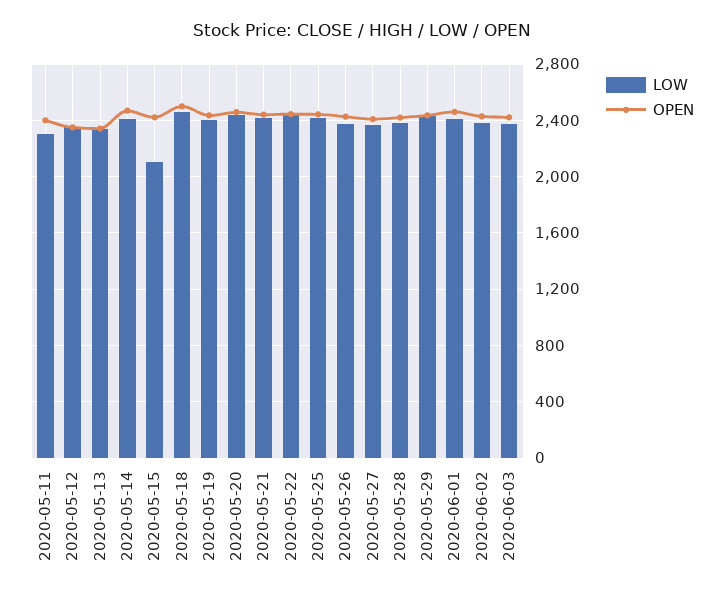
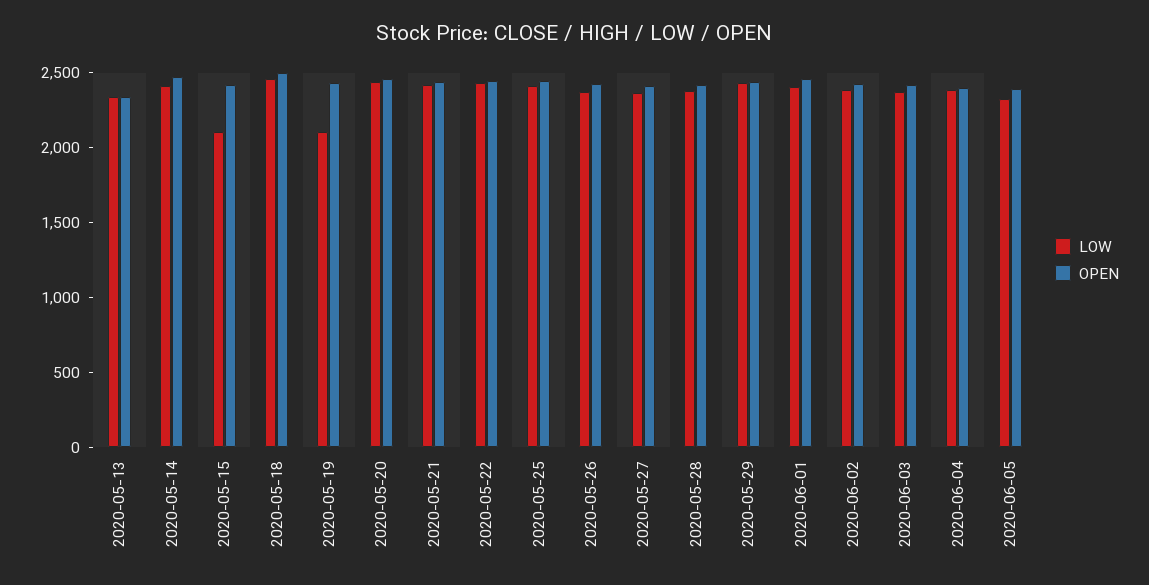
LOW, 2020-05-11: 2300 -> none
OPEN, 2020-05-11: 2400 -> none
LOW, 2020-05-12: 2350 -> none
OPEN, 2020-05-12: 2350 -> none
LOW, 2020-05-19: 2400 -> 2100
LOW, 2020-06-04: none -> 2400
OPEN, 2020-06-04: none -> 2400
LOW, 2020-06-05: none -> 2300
OPEN, 2020-06-05: none -> 2400

